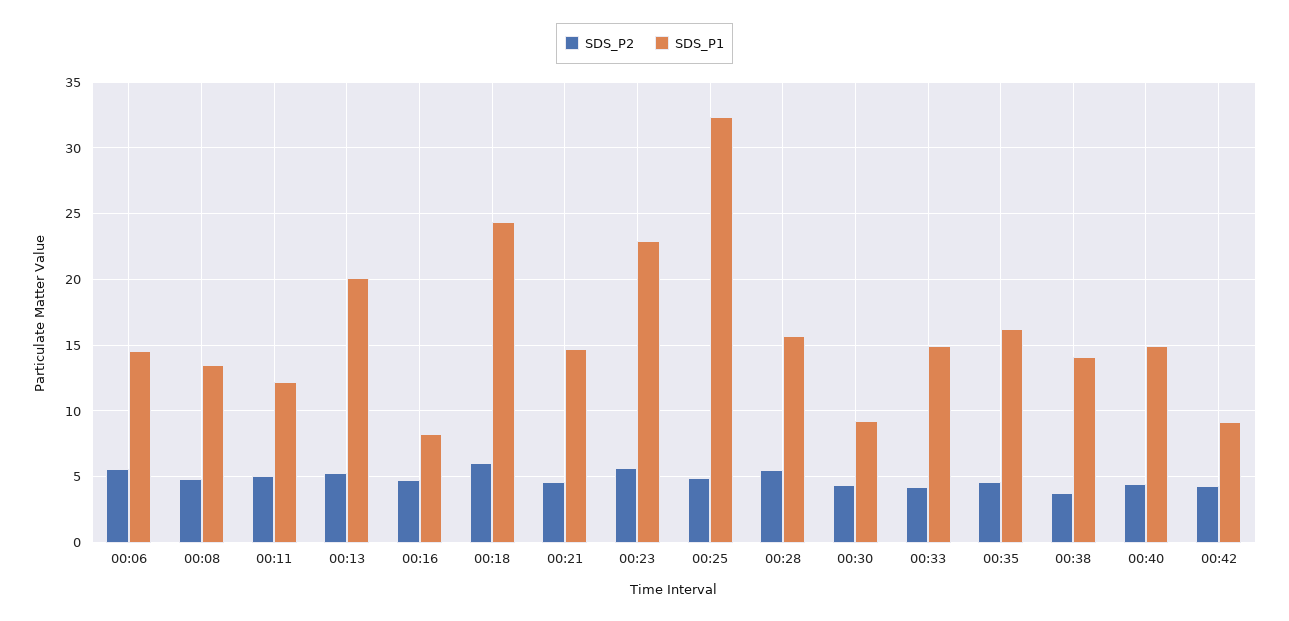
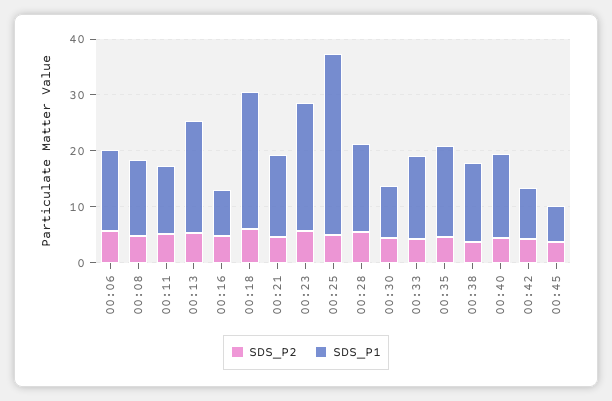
SDS_P2, 00:45: none -> 4
SDS_P1, 00:45: none -> 6

